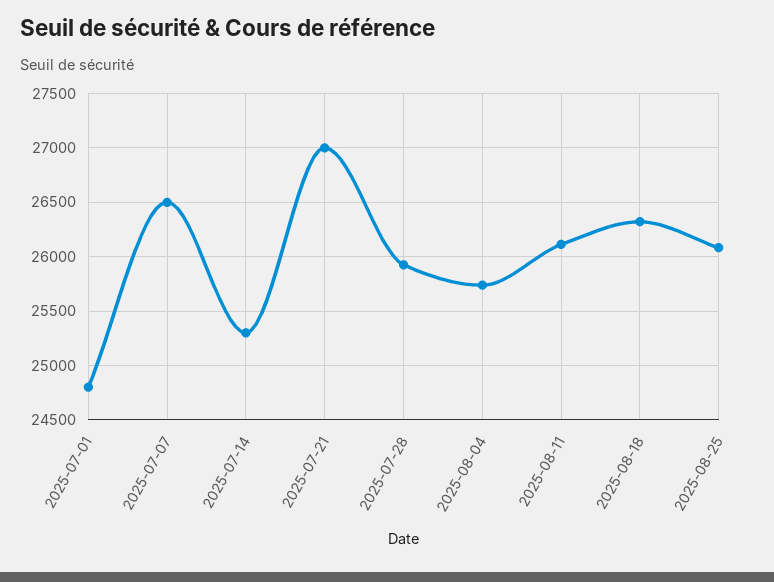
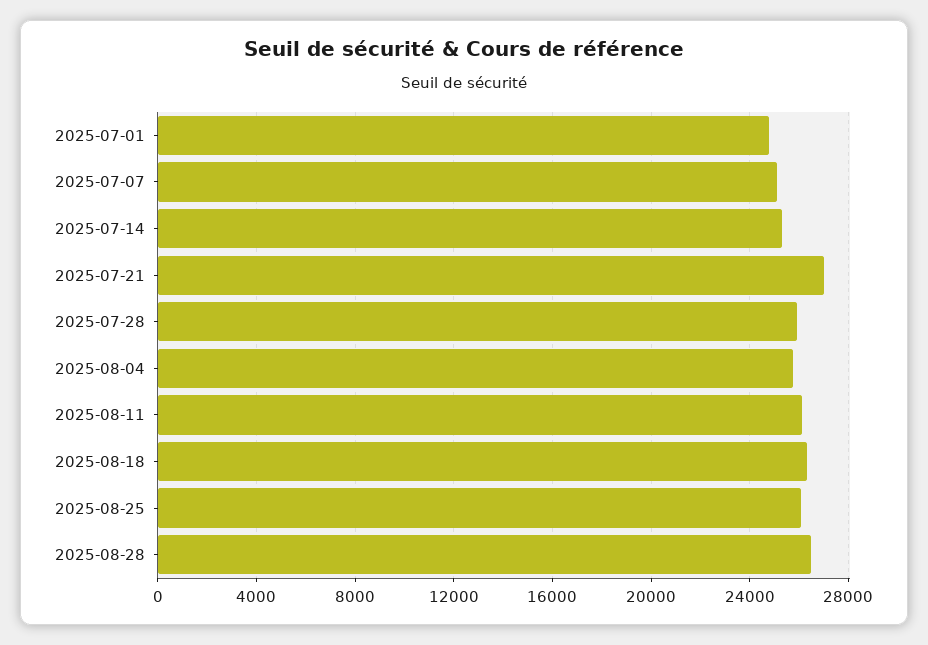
2025-07-07: 26500 -> 25000
2025-08-28: none -> 26500

